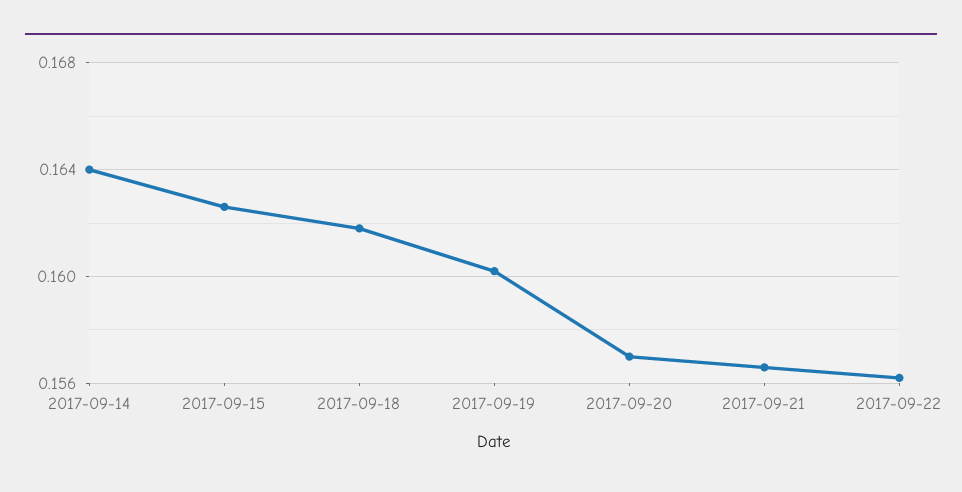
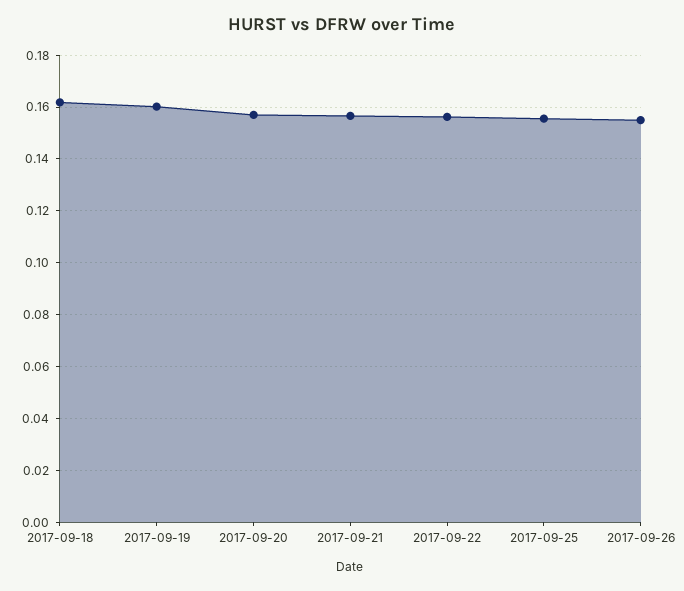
2017-09-14: 0.164 -> none
2017-09-15: 0.1625 -> none
2017-09-25: none -> 0.155
2017-09-26: none -> 0.155

